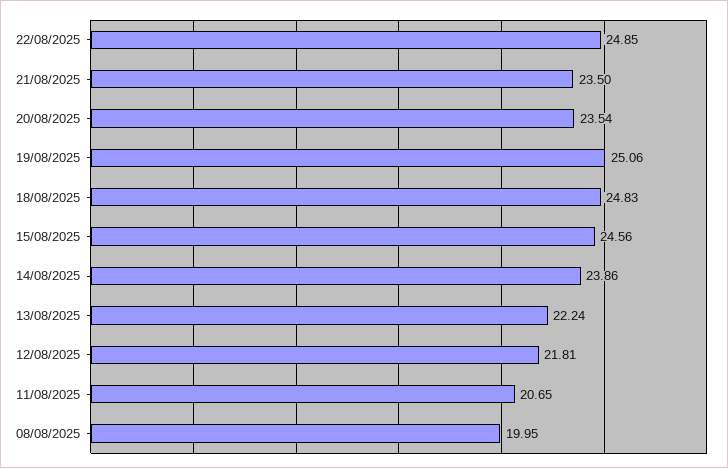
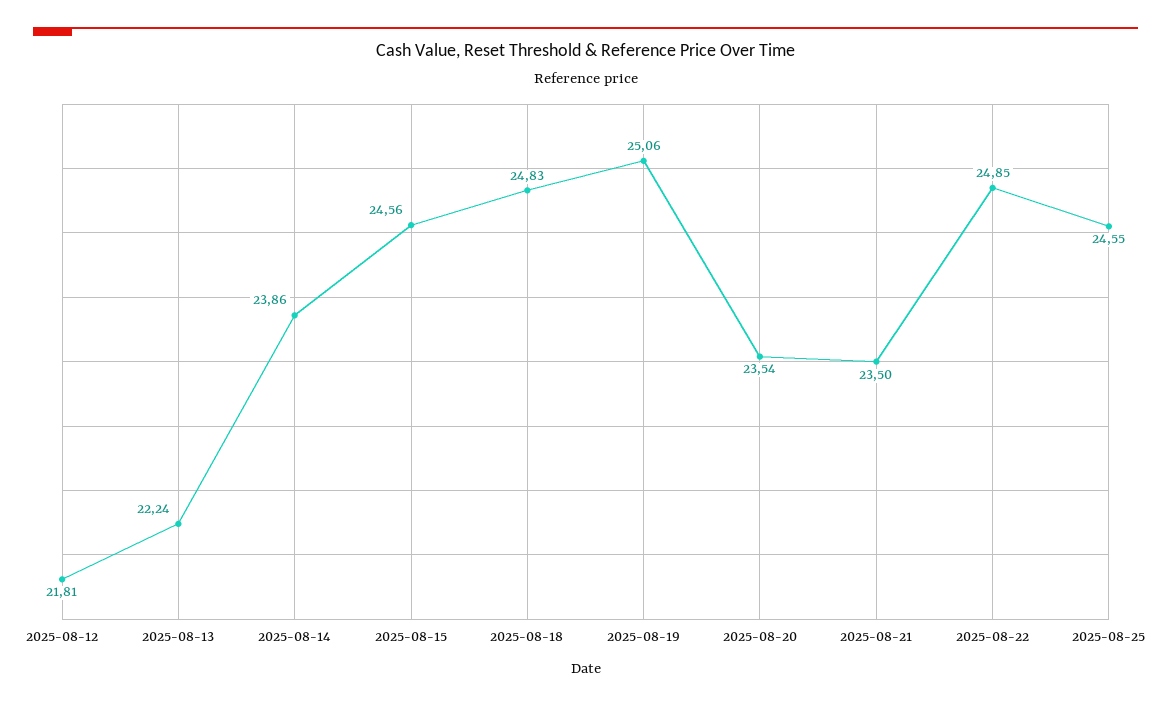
11/08/2025: 20.65 -> none
08/08/2025: 19.95 -> none
2025-08-25: none -> 24.55

